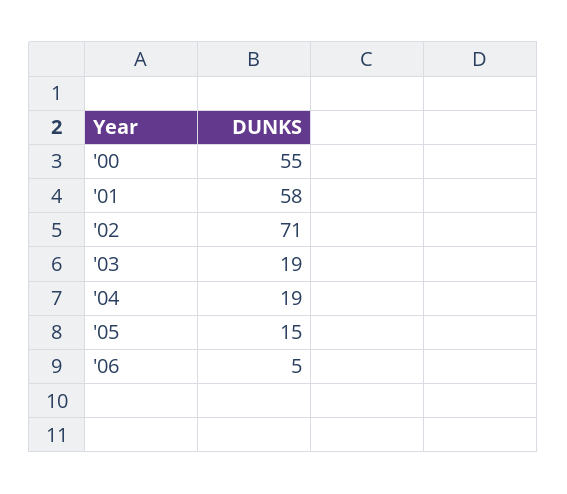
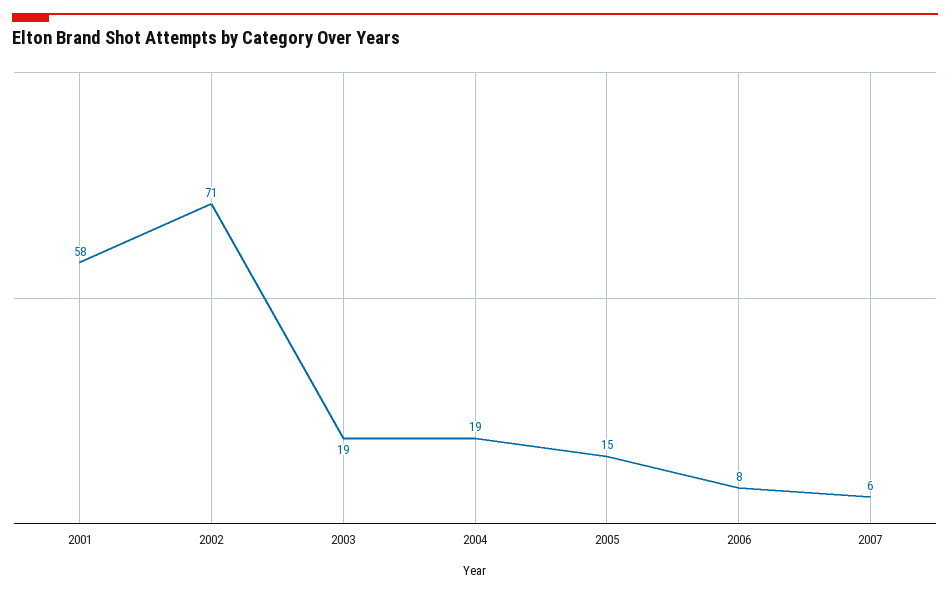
'00: 55 -> none
'06: 5 -> 8
2007: none -> 6

